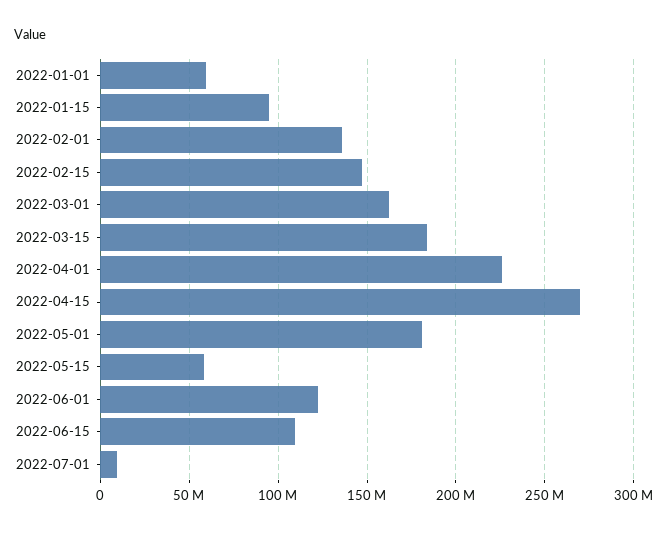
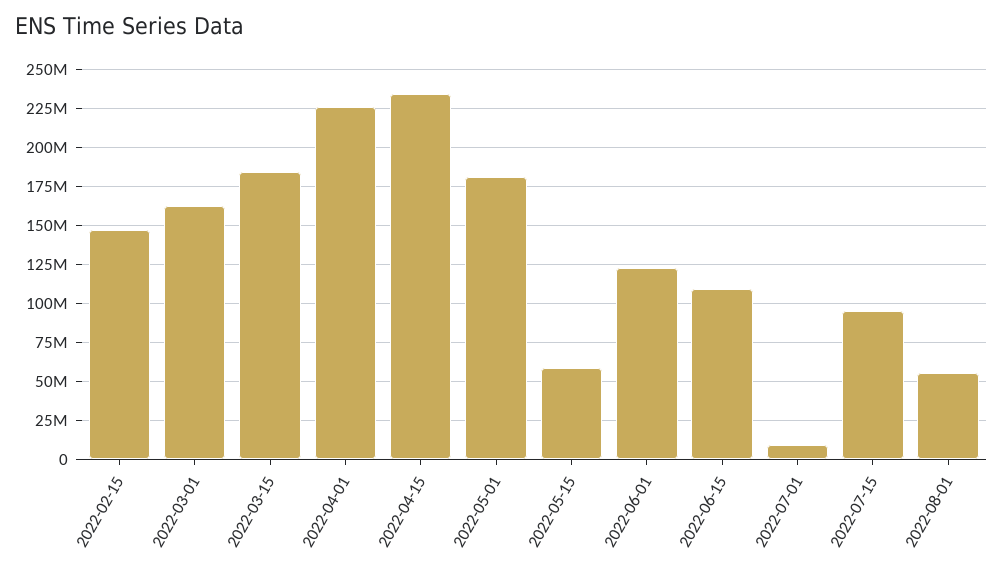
2022-01-01: 60000000 -> none
2022-01-15: 95000000 -> none
2022-02-01: 135000000 -> none
2022-04-15: 270000000 -> 235000000
2022-07-15: none -> 95000000
2022-08-01: none -> 55000000

